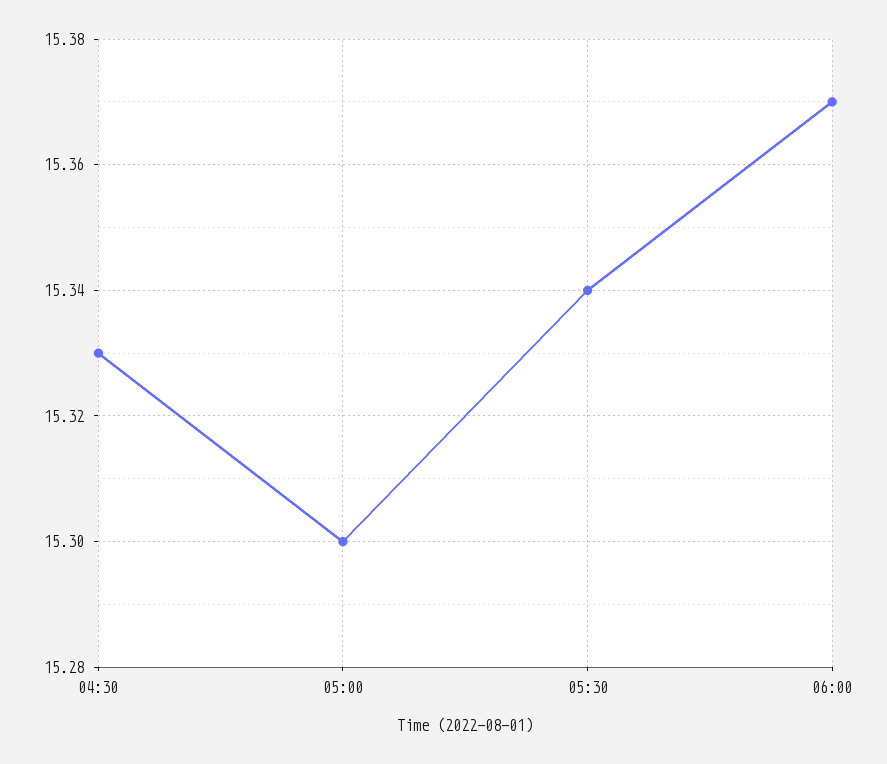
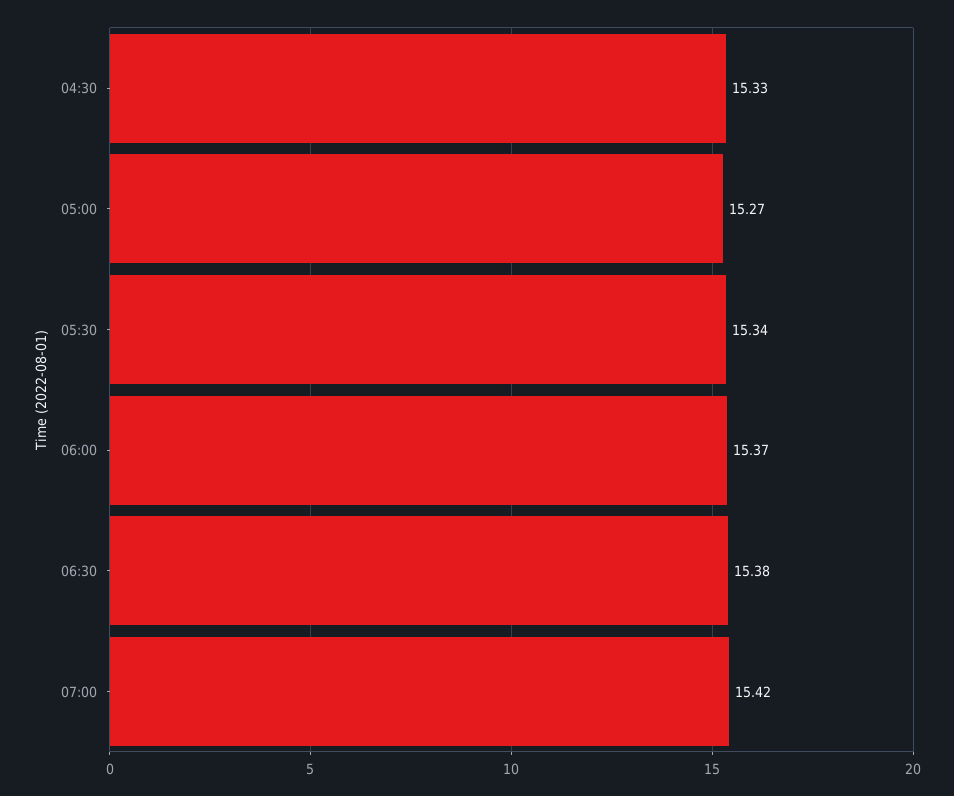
05:00: 15.3 -> 15.27
06:30: none -> 15.38
07:00: none -> 15.42

